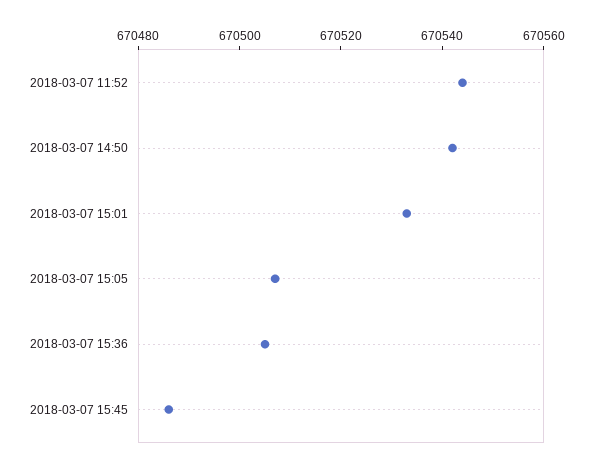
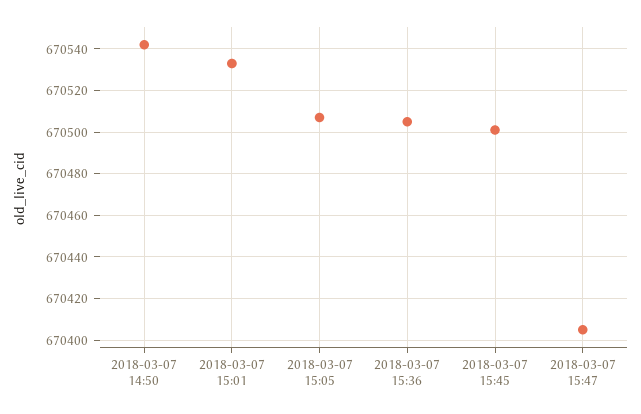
2018-03-07 11:52: 670545 -> none
2018-03-07 15:45: 670485 -> 670500
2018-03-07 15:47: none -> 670405

